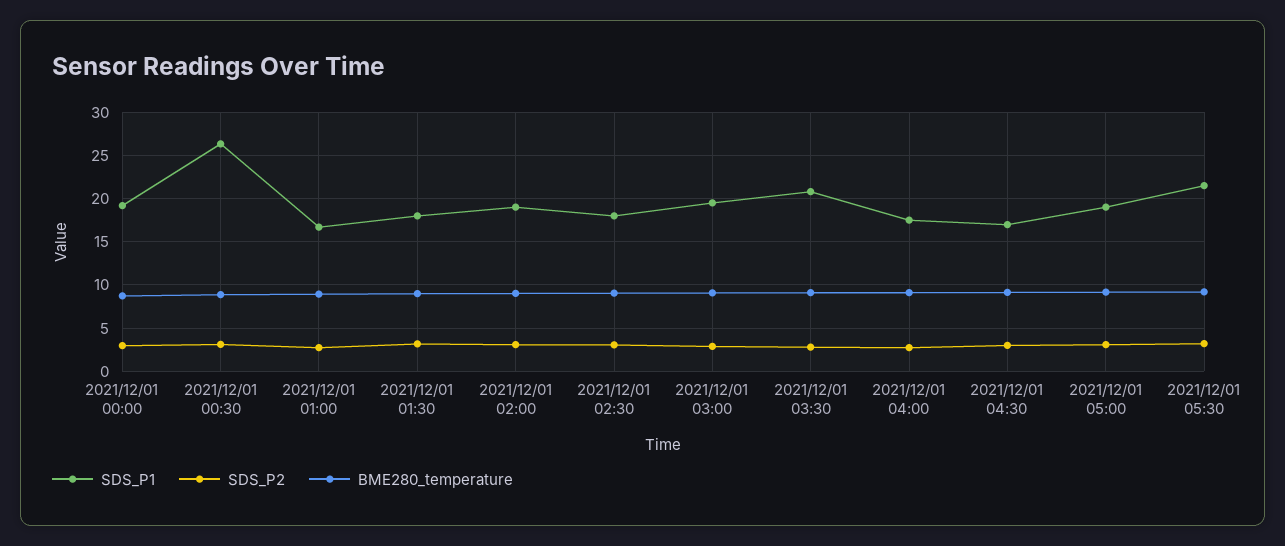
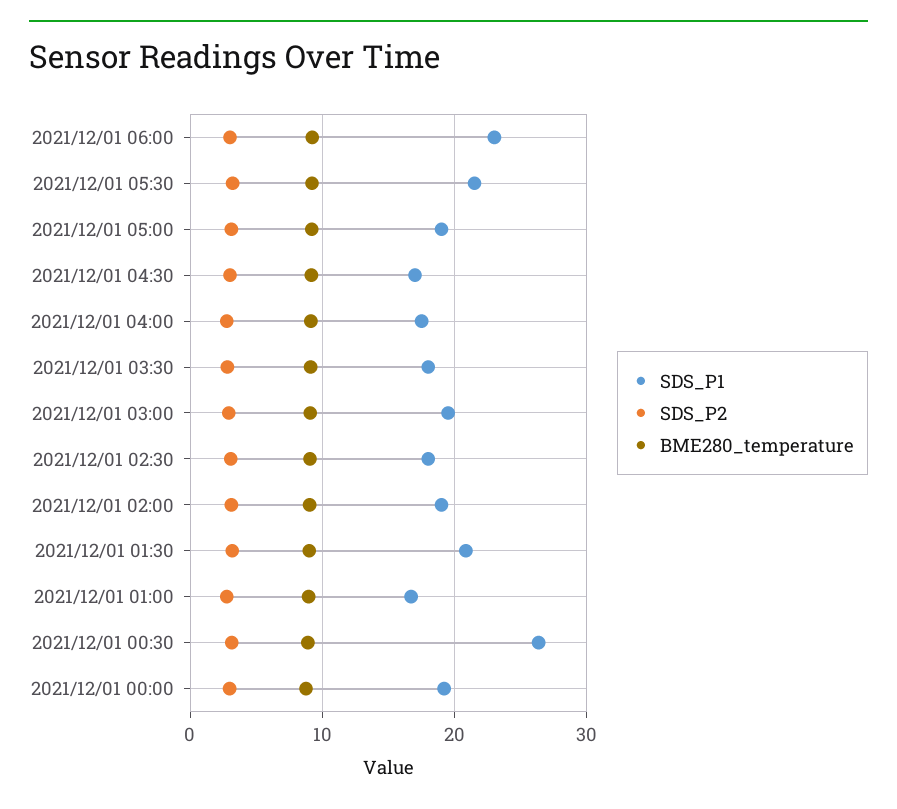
SDS_P1, 2021/12/01 01:30: 18 -> 21
SDS_P1, 2021/12/01 03:30: 21 -> 18
SDS_P1, 2021/12/01 06:00: none -> 23
SDS_P2, 2021/12/01 06:00: none -> 3
BME280_temperature, 2021/12/01 06:00: none -> 9

